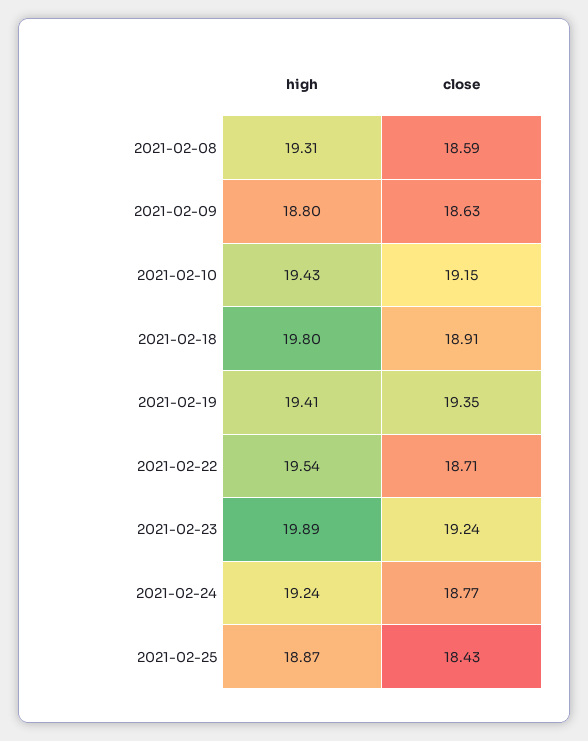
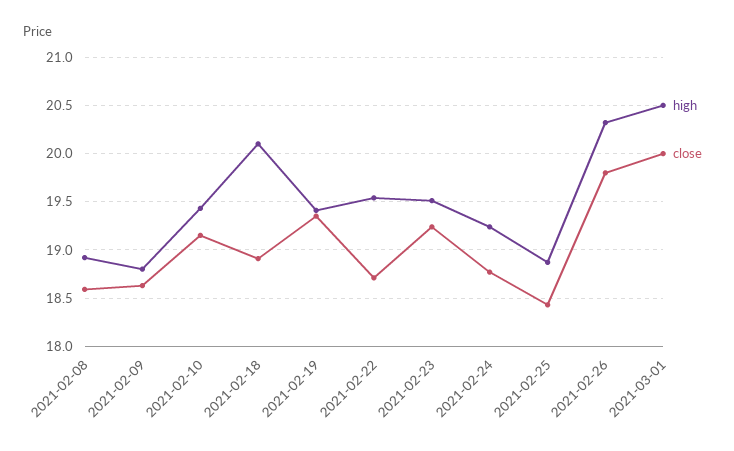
high, 2021-02-08: 19.31 -> 18.9
high, 2021-02-18: 19.8 -> 20.1
high, 2021-02-23: 19.89 -> 19.5
high, 2021-02-26: none -> 20.3
close, 2021-02-26: none -> 19.8
high, 2021-03-01: none -> 20.5
close, 2021-03-01: none -> 20

